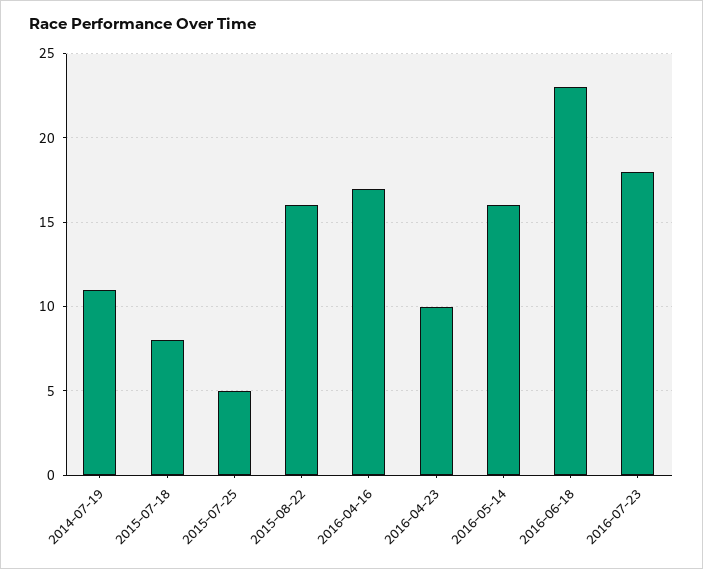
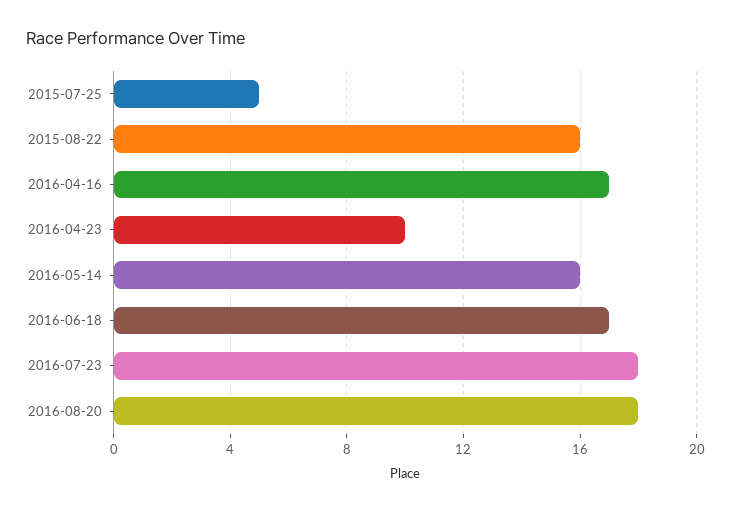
2014-07-19: 11 -> none
2015-07-18: 8 -> none
2016-06-18: 23 -> 17
2016-08-20: none -> 18

